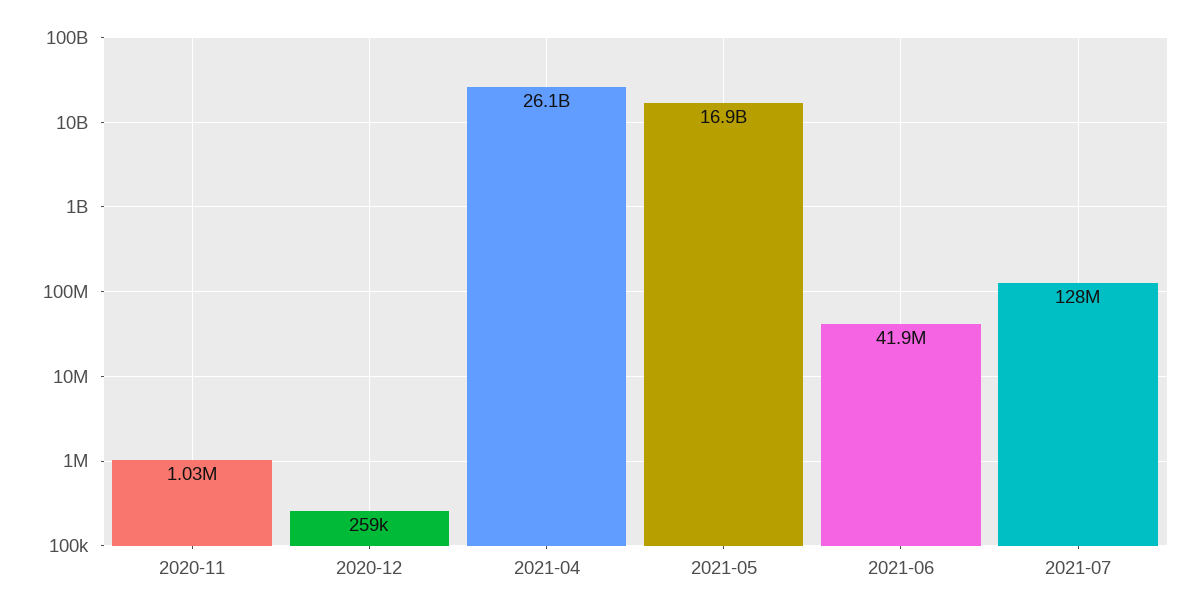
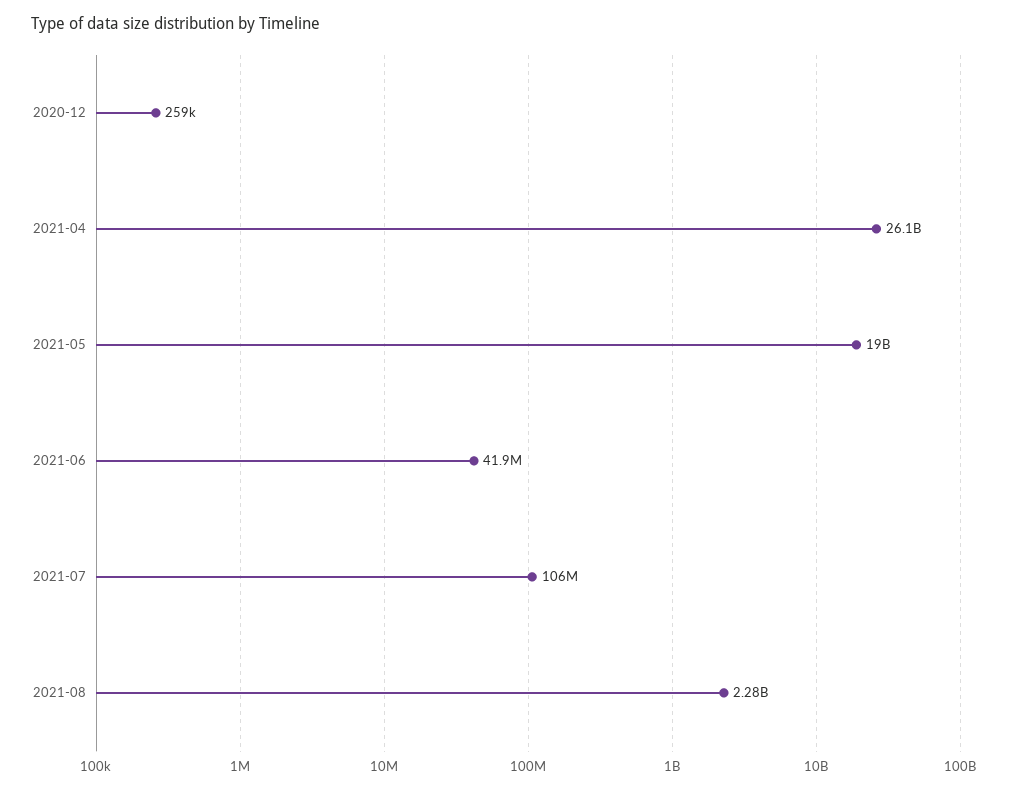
2020-11: 1030000 -> none
2021-05: 16900000000 -> 19000000000
2021-07: 128000000 -> 106000000
2021-08: none -> 2280000000

